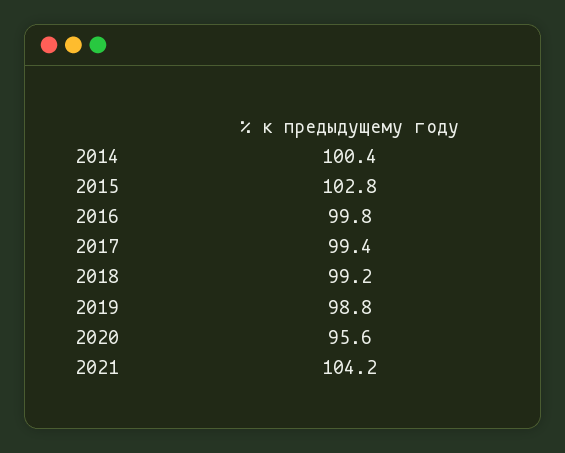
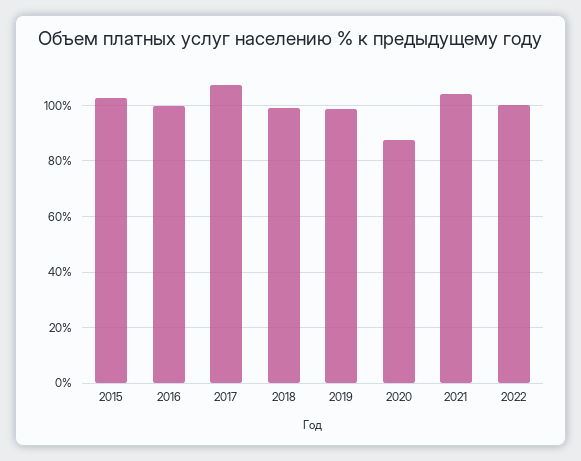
2014: 100.4 -> none
2017: 99.4 -> 107.5
2020: 95.6 -> 87.5
2022: none -> 100

